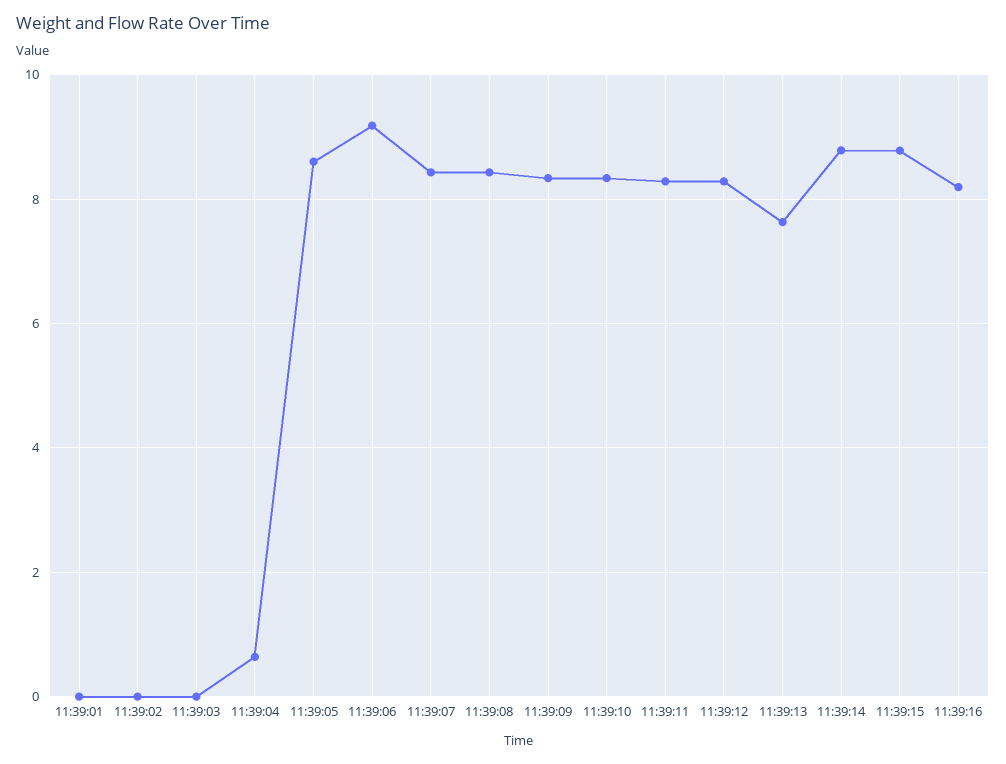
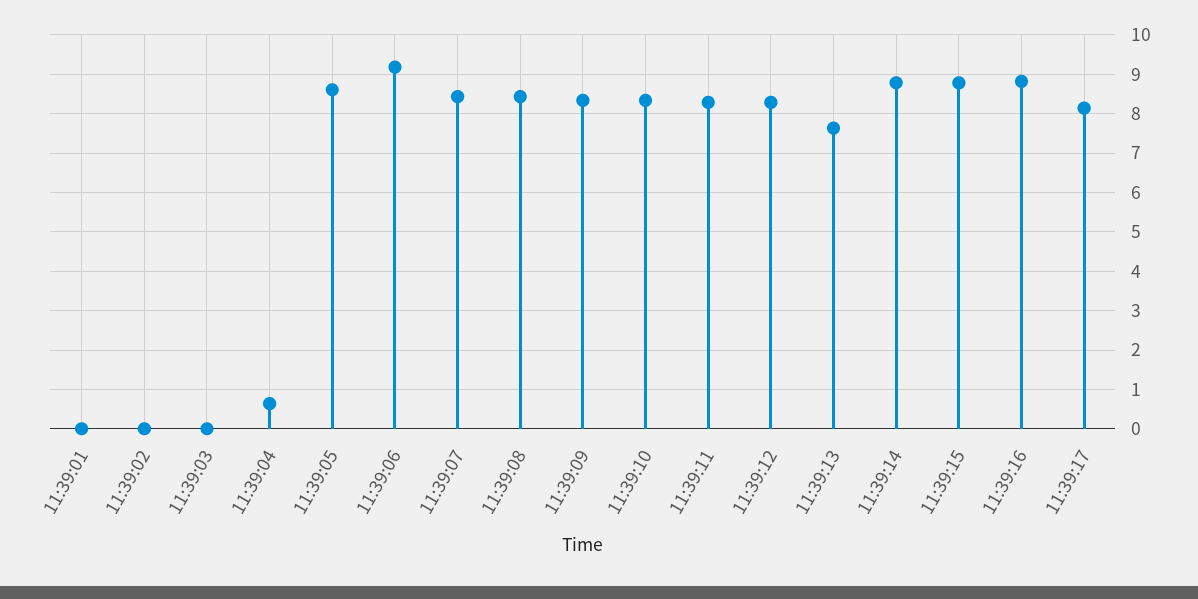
11:39:16: 8.2 -> 8.8
11:39:17: none -> 8.2

